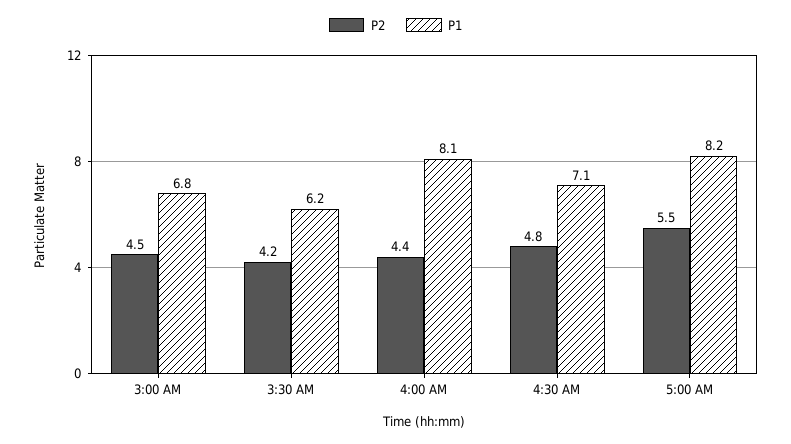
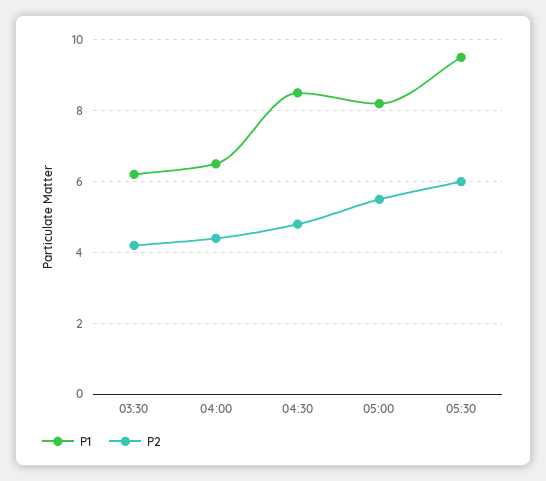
P2, 3:00 AM: 4.5 -> none
P1, 3:00 AM: 6.8 -> none
P1, 4:00 AM: 8.1 -> 6.5
P1, 4:30 AM: 7.1 -> 8.5
P1, 05:30: none -> 9.5
P2, 05:30: none -> 6

